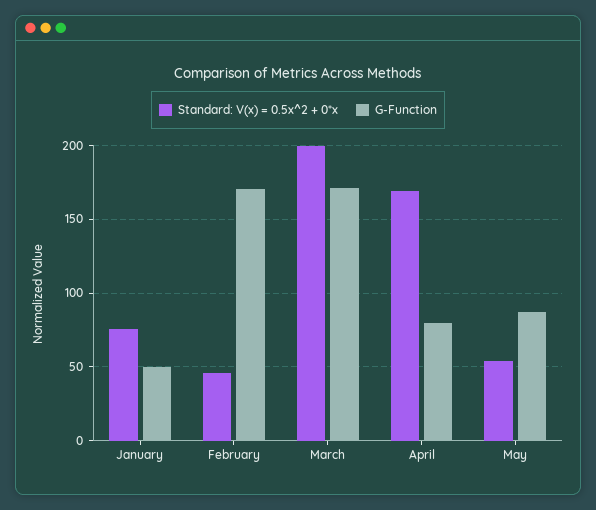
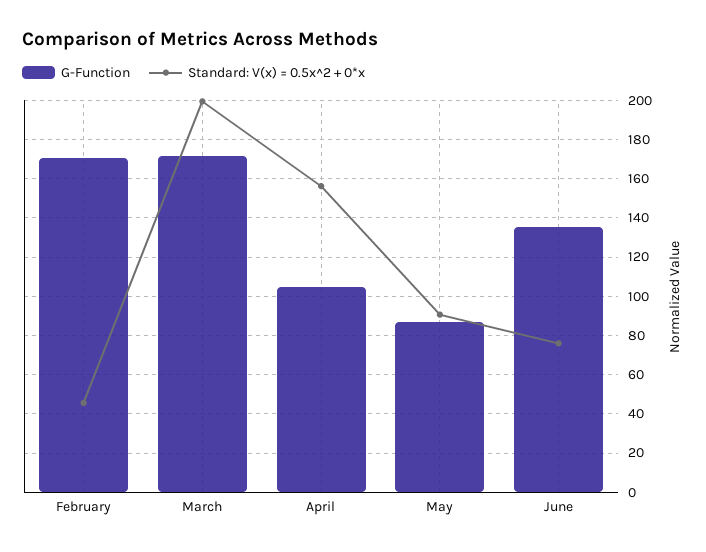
Standard: V(x) = 0.5x^2 + 0*x, January: 75 -> none
G-Function, January: 50 -> none
Standard: V(x) = 0.5x^2 + 0*x, April: 170 -> 155
G-Function, April: 80 -> 105
Standard: V(x) = 0.5x^2 + 0*x, May: 55 -> 90
G-Function, June: none -> 135
Standard: V(x) = 0.5x^2 + 0*x, June: none -> 75

